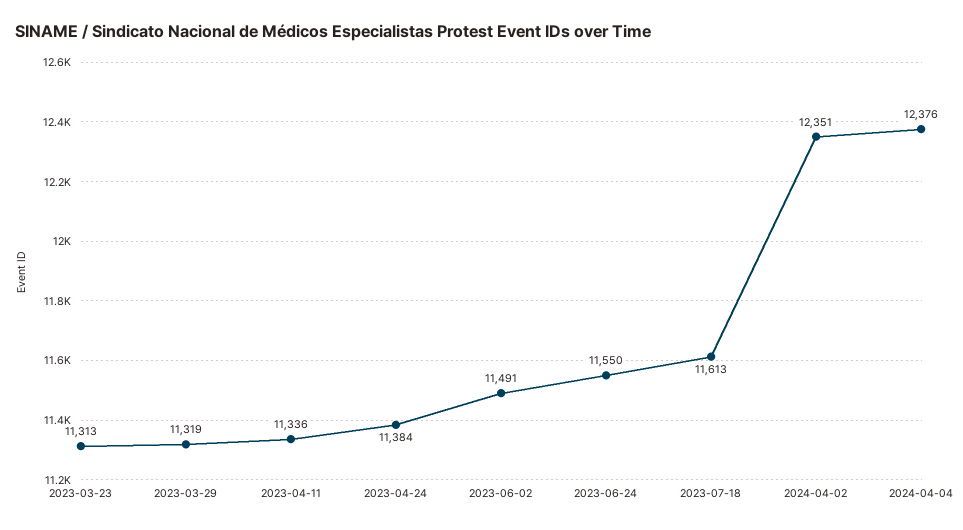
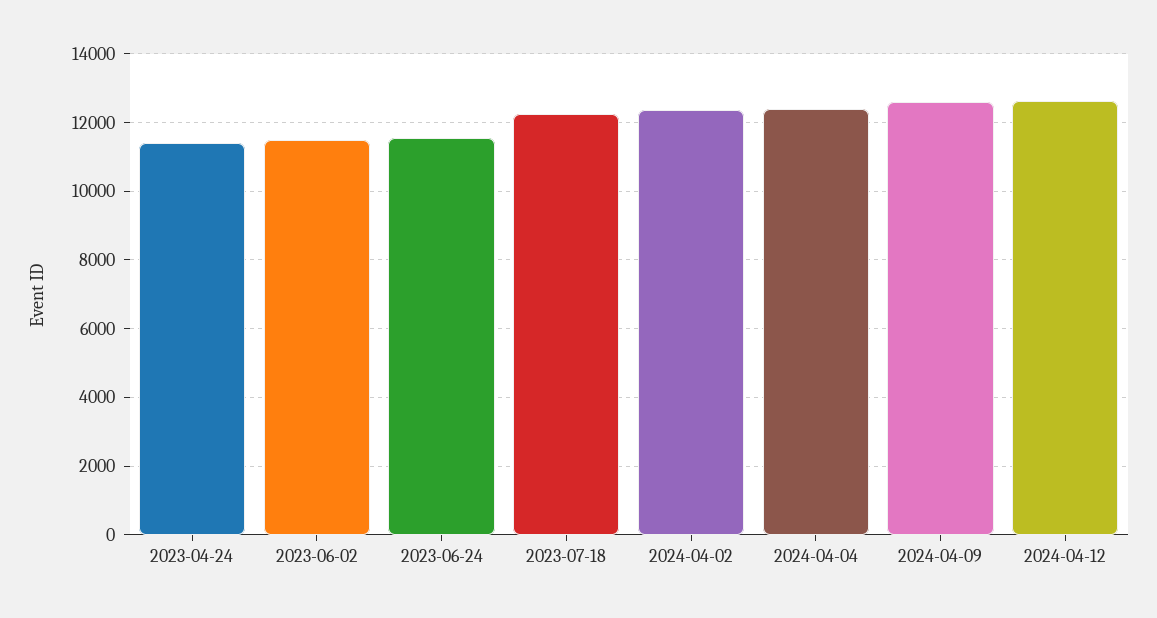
2023-03-23: 11313 -> none
2023-03-29: 11319 -> none
2023-04-11: 11336 -> none
2023-07-18: 11613 -> 12200
2024-04-09: none -> 12600
2024-04-12: none -> 12600

